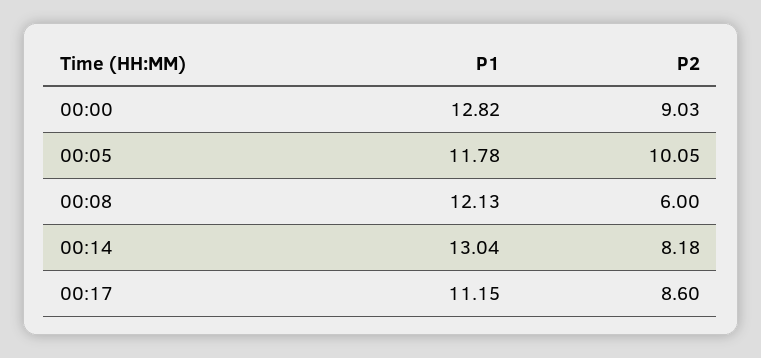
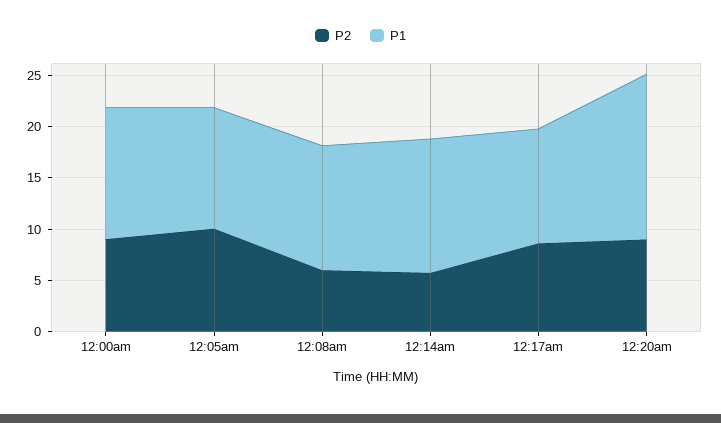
P2, 00:14: 8.18 -> 6
P2, 12:20am: none -> 9
P1, 12:20am: none -> 16

